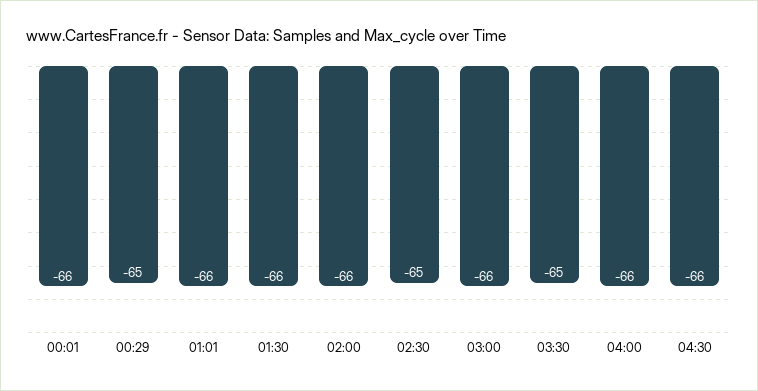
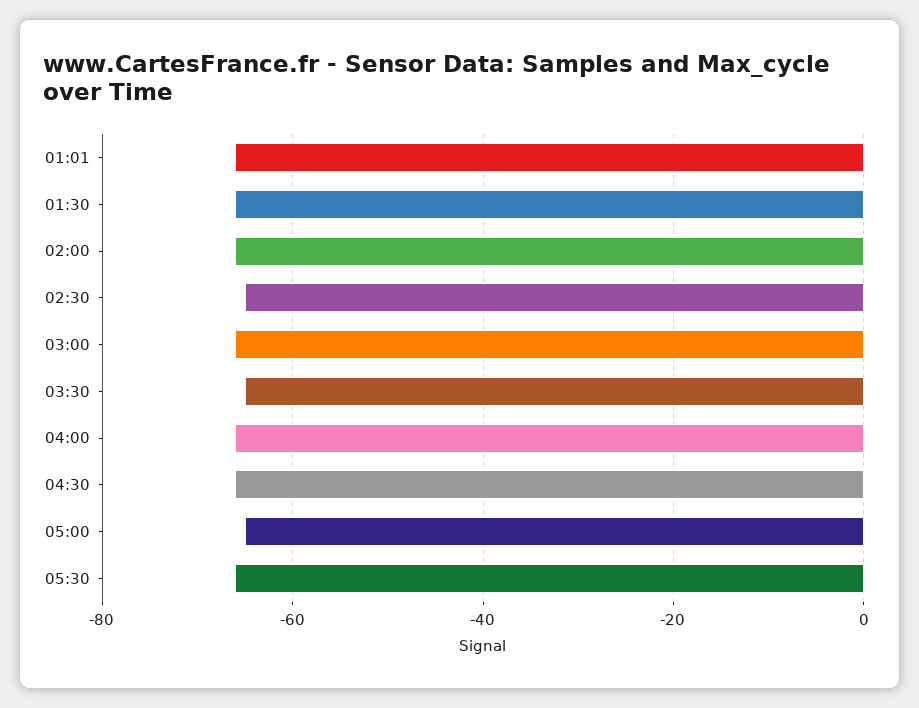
00:01: -66 -> none
00:29: -65 -> none
05:00: none -> -65
05:30: none -> -65

